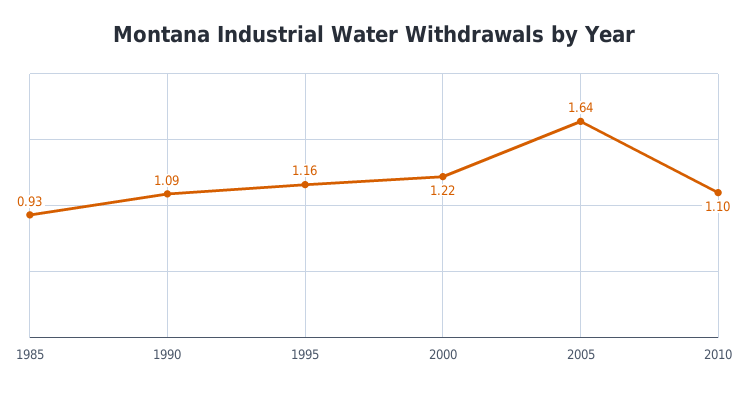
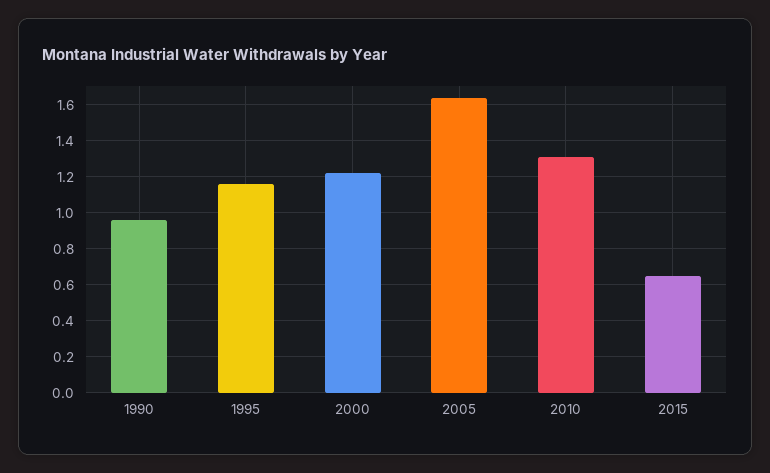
1985: 0.93 -> none
1990: 1.09 -> 0.95
2010: 1.1 -> 1.3
2015: none -> 0.65

